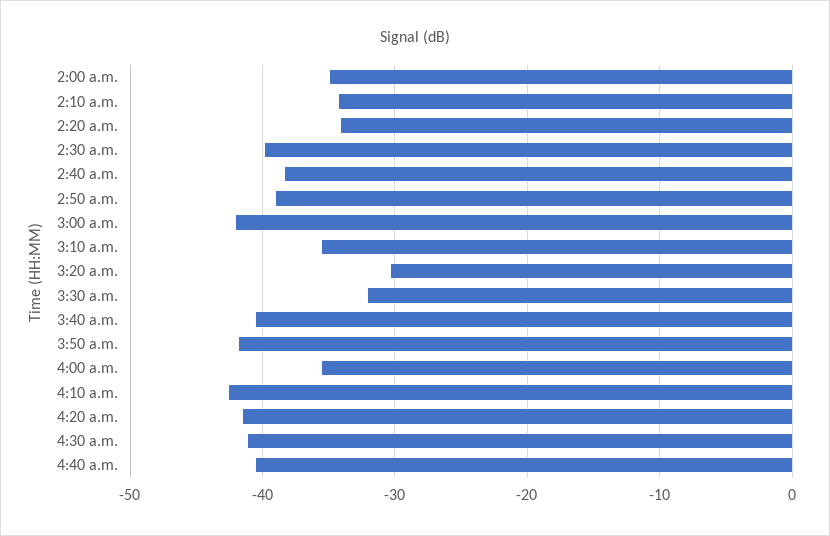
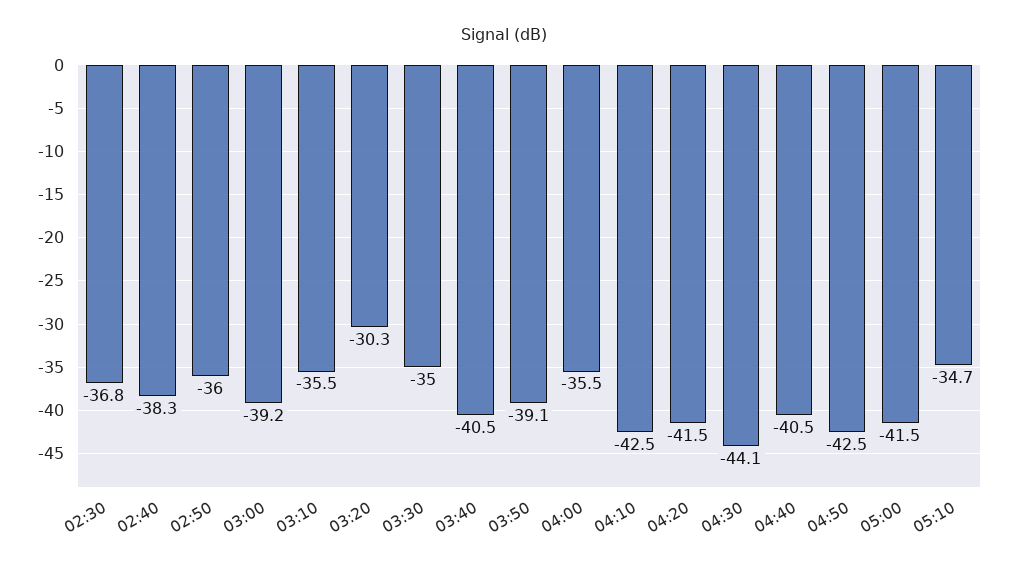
2:00 a.m.: -35 -> none
2:10 a.m.: -34 -> none
2:20 a.m.: -34 -> none
2:30 a.m.: -40 -> -36.8
2:50 a.m.: -39 -> -36
3:00 a.m.: -42 -> -39.2
3:30 a.m.: -32 -> -35
3:50 a.m.: -42 -> -39.1
4:30 a.m.: -41 -> -44.1
04:50: none -> -42.5
05:00: none -> -41.5
05:10: none -> -34.7

